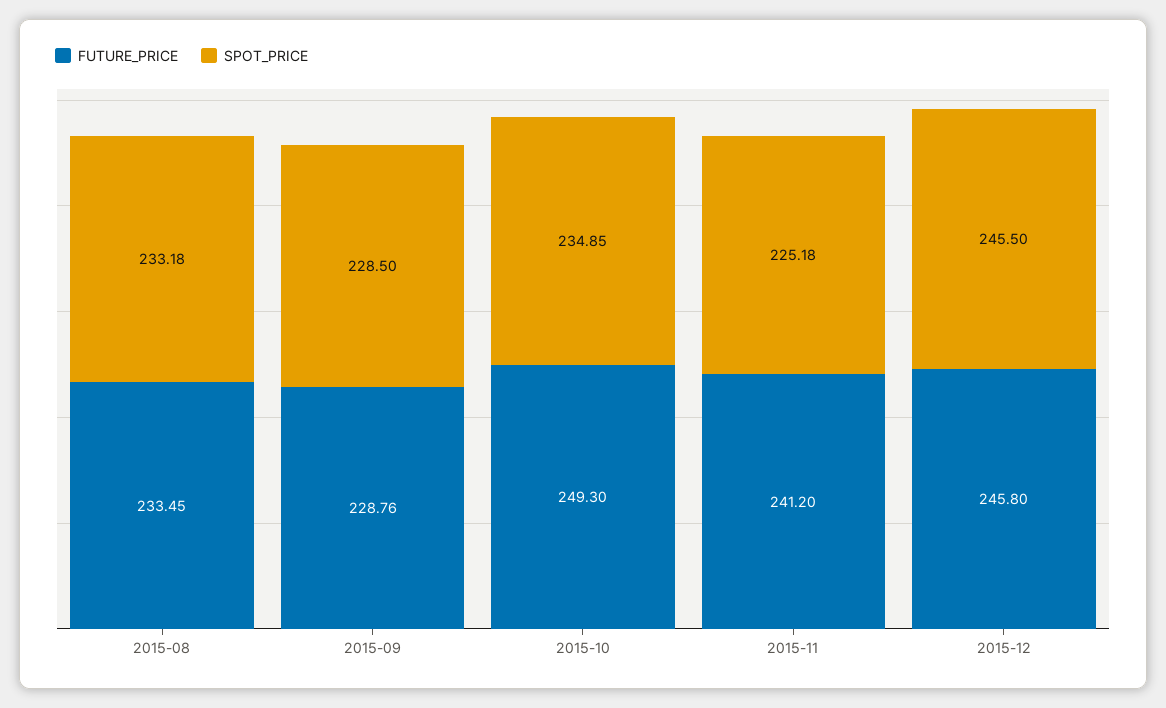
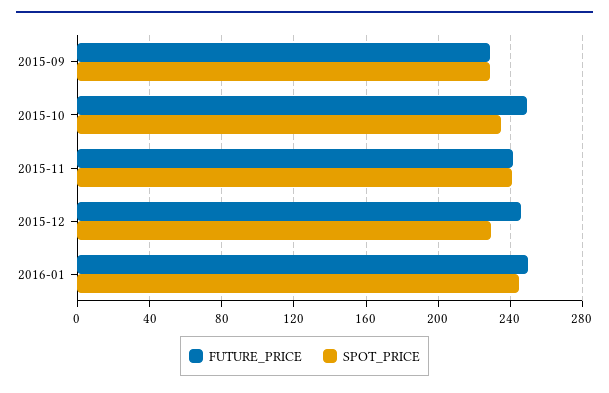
FUTURE_PRICE, 2015-08: 233.45 -> none
SPOT_PRICE, 2015-08: 233.18 -> none
SPOT_PRICE, 2015-11: 225.18 -> 240
SPOT_PRICE, 2015-12: 245.5 -> 230
FUTURE_PRICE, 2016-01: none -> 250
SPOT_PRICE, 2016-01: none -> 245

